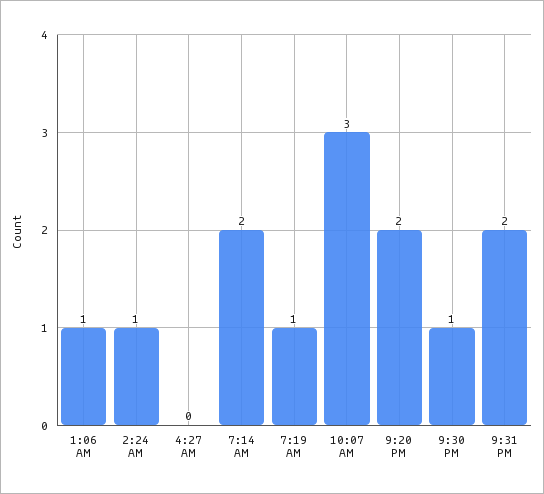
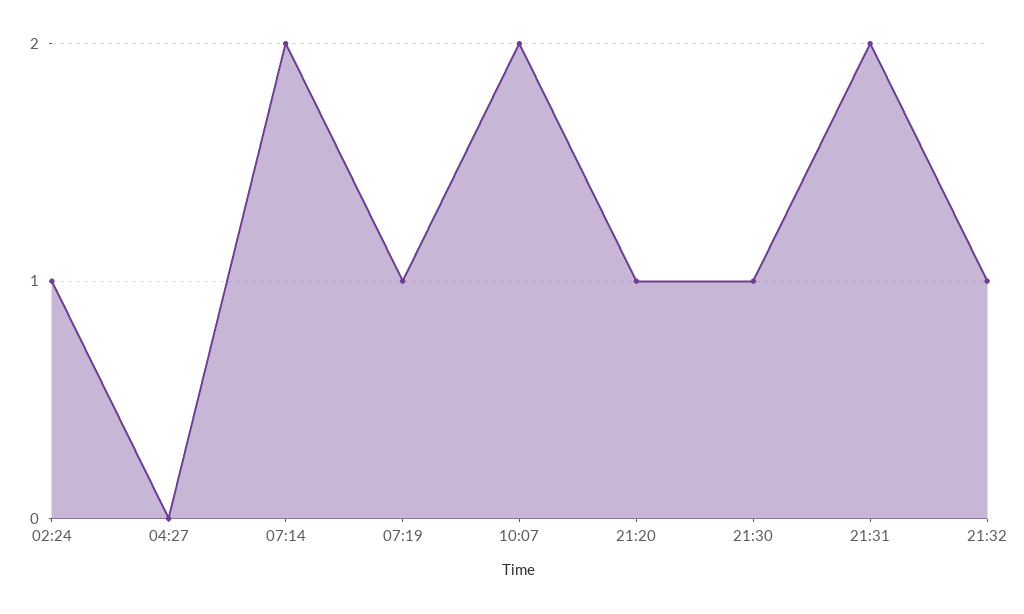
1:06 AM: 1 -> none
10:07 AM: 3 -> 2
9:20 PM: 2 -> 1
21:32: none -> 1

